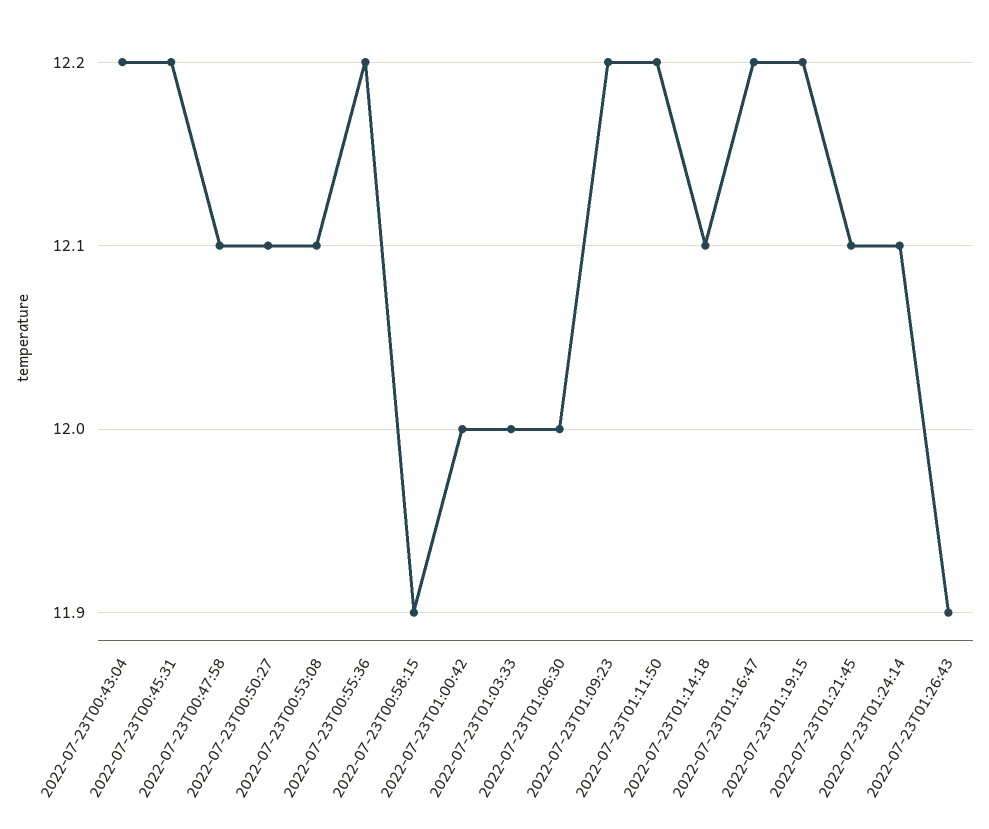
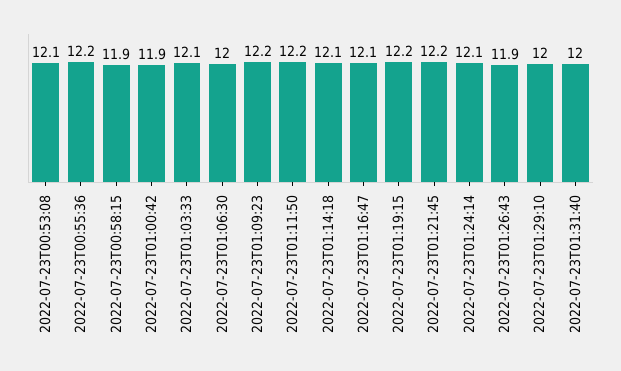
2022-07-23T00:43:04: 12.2 -> none
2022-07-23T00:45:31: 12.2 -> none
2022-07-23T00:47:58: 12.1 -> none
2022-07-23T00:50:27: 12.1 -> none
2022-07-23T01:00:42: 12 -> 11.9
2022-07-23T01:03:33: 12 -> 12.1
2022-07-23T01:16:47: 12.2 -> 12.1
2022-07-23T01:21:45: 12.1 -> 12.2
2022-07-23T01:29:10: none -> 12
2022-07-23T01:31:40: none -> 12

